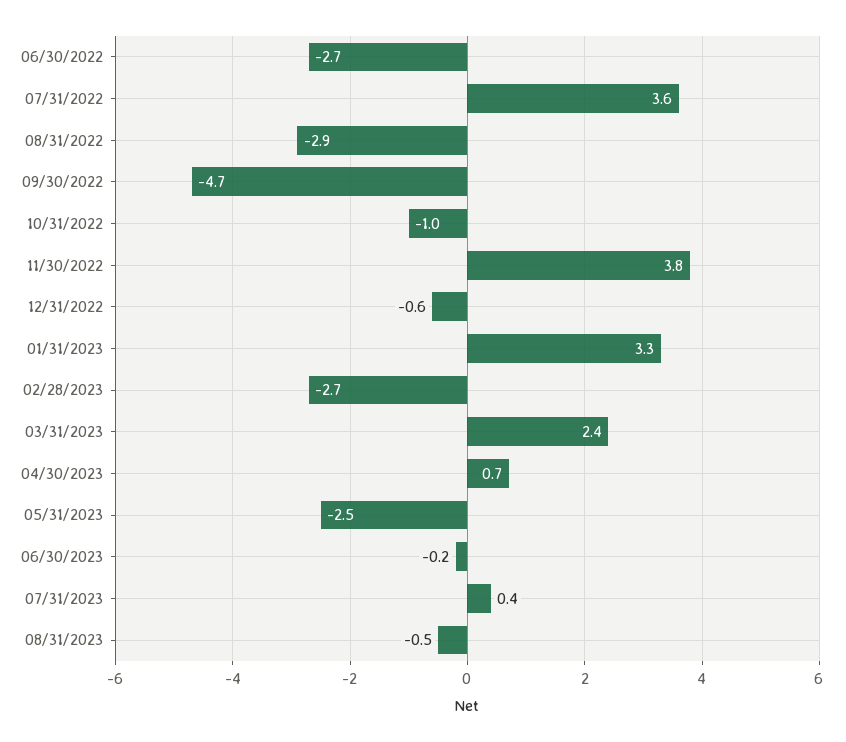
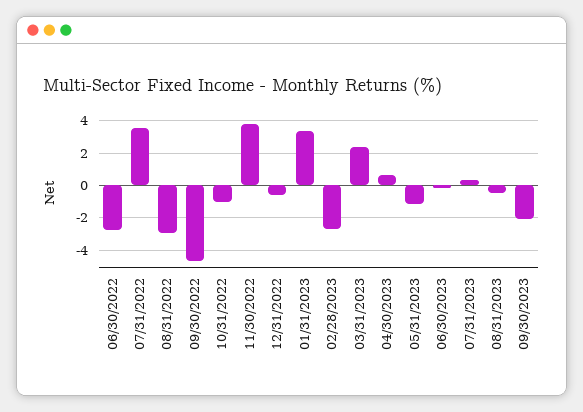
05/31/2023: -2.5 -> -1
09/30/2023: none -> -2

